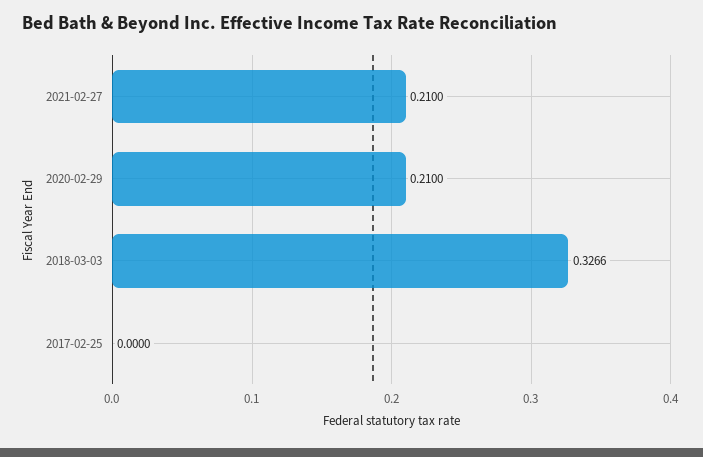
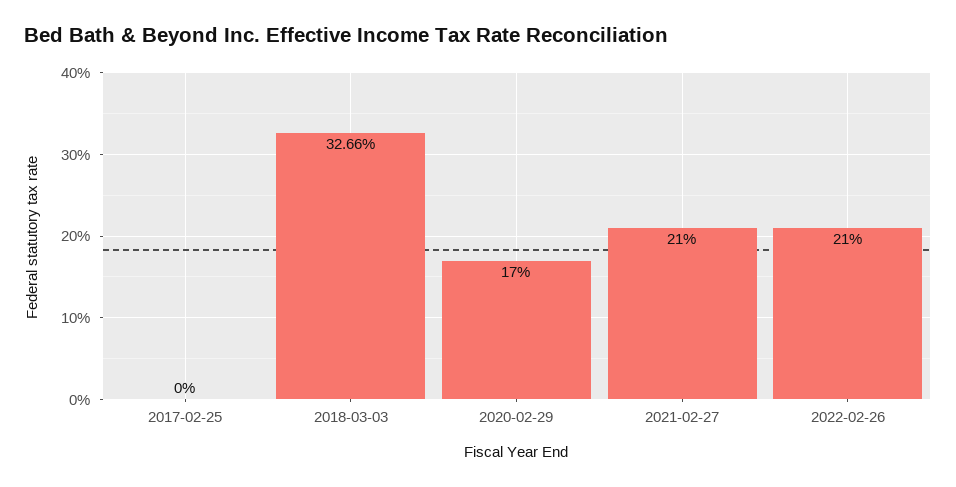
2020-02-29: 0.21 -> 0.17
2022-02-26: none -> 0.21

